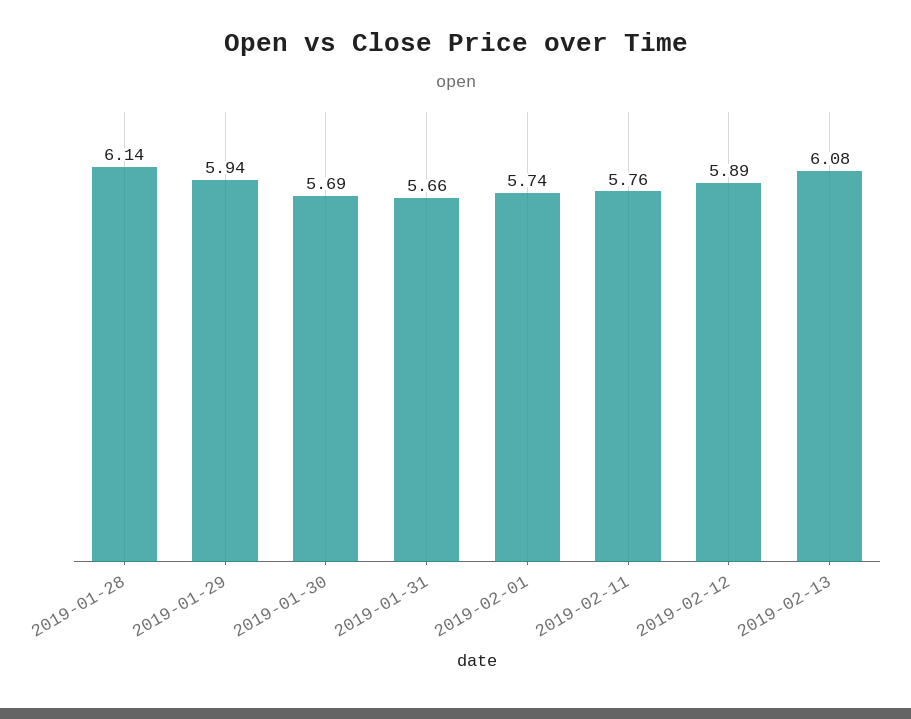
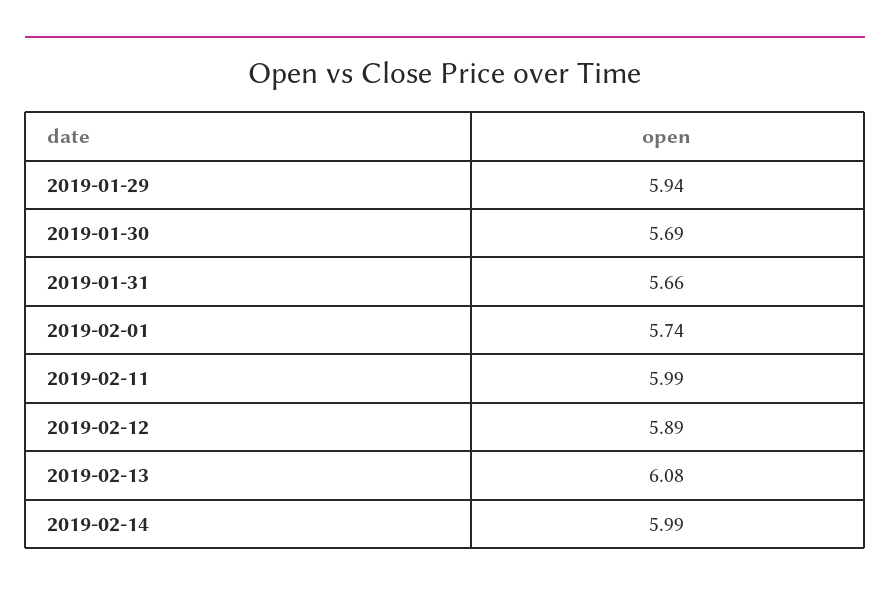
2019-01-28: 6.14 -> none
2019-02-11: 5.76 -> 5.99
2019-02-14: none -> 5.99

